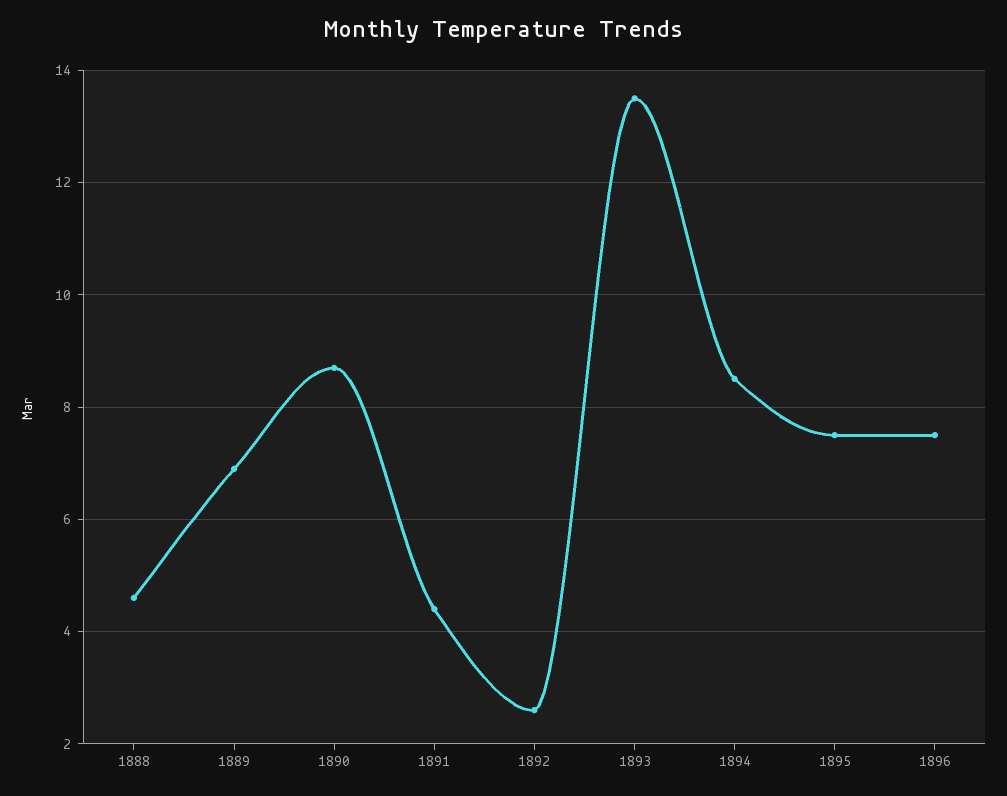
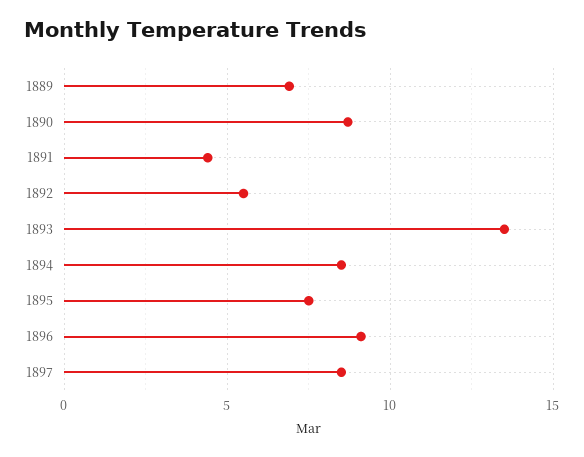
1888: 4.5 -> none
1892: 2.5 -> 5.5
1896: 7.5 -> 9
1897: none -> 8.5

